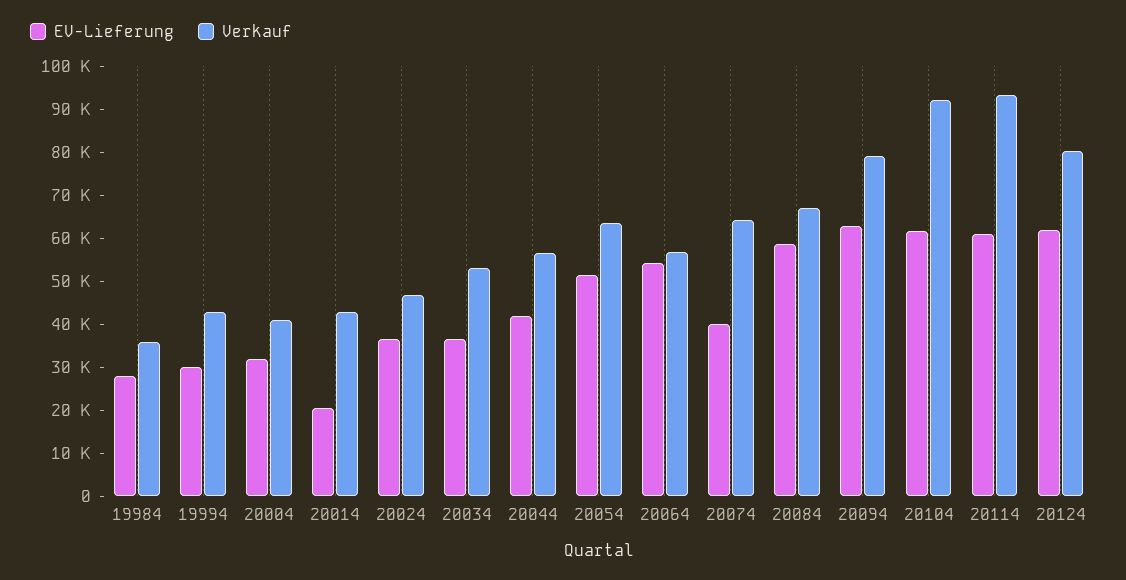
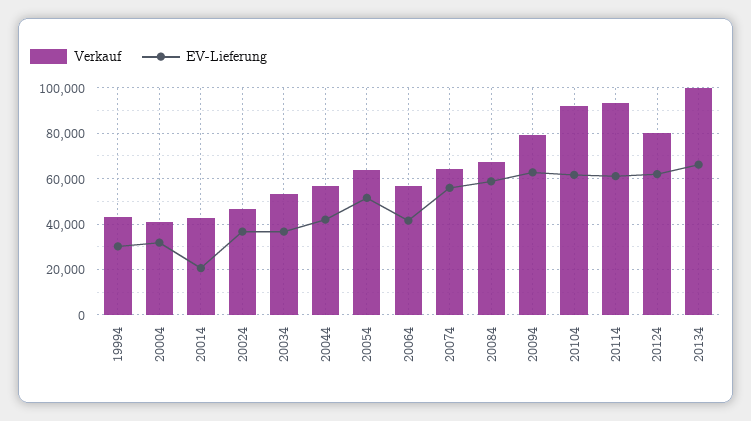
EV-Lieferung, 19984: 28000 -> none
Verkauf, 19984: 36000 -> none
EV-Lieferung, 20064: 54000 -> 40000
EV-Lieferung, 20074: 40000 -> 55000
Verkauf, 20134: none -> 100000
EV-Lieferung, 20134: none -> 65000

